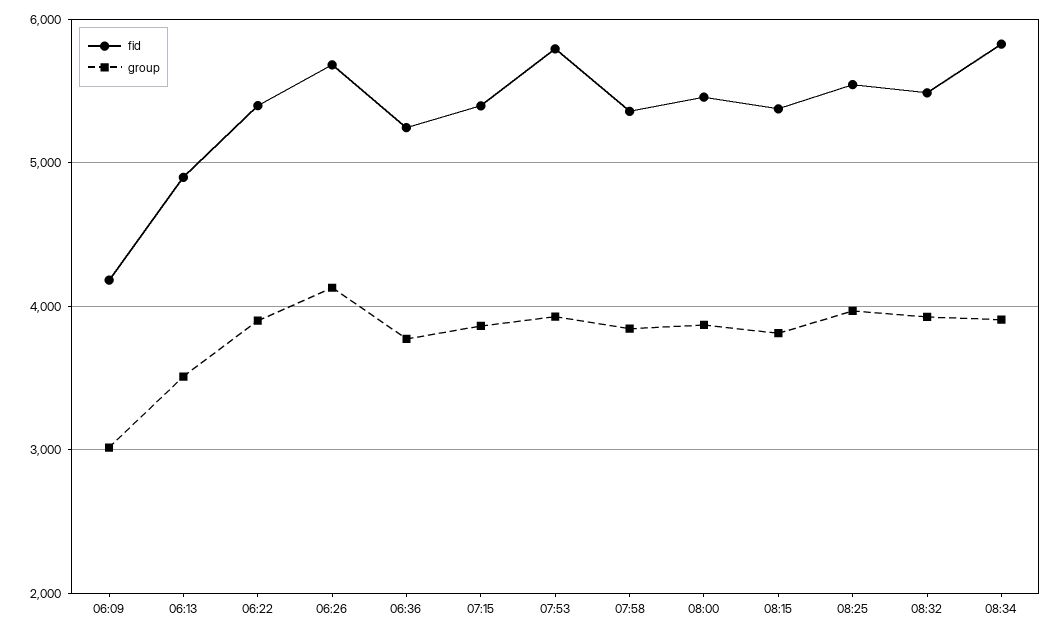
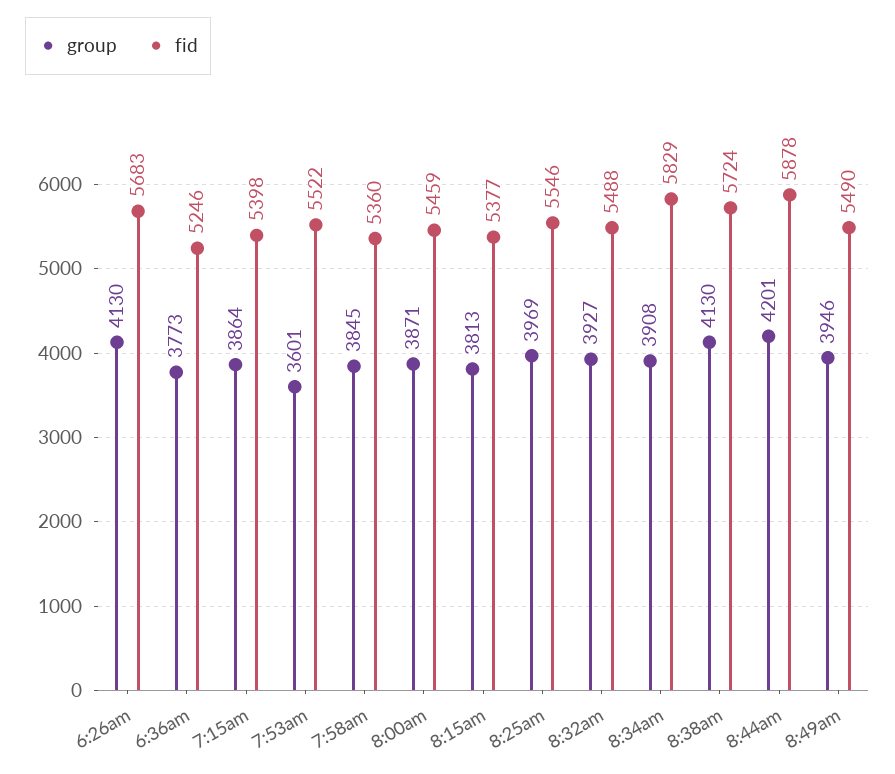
fid, 06:09: 4200 -> none
group, 06:09: 3000 -> none
fid, 06:13: 4900 -> none
group, 06:13: 3500 -> none
fid, 06:22: 5400 -> none
group, 06:22: 3900 -> none
fid, 07:53: 5800 -> 5522
group, 07:53: 3900 -> 3601
group, 8:38am: none -> 4130
fid, 8:38am: none -> 5724
group, 8:44am: none -> 4201
fid, 8:44am: none -> 5878
group, 8:49am: none -> 3946
fid, 8:49am: none -> 5490

